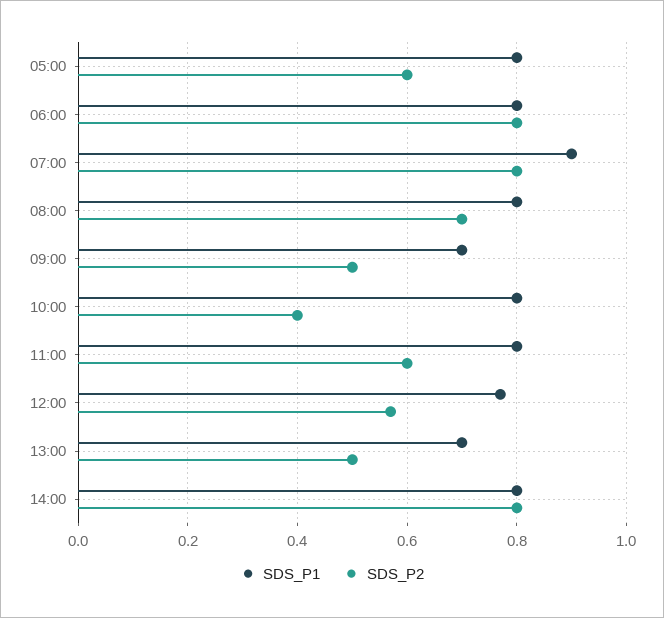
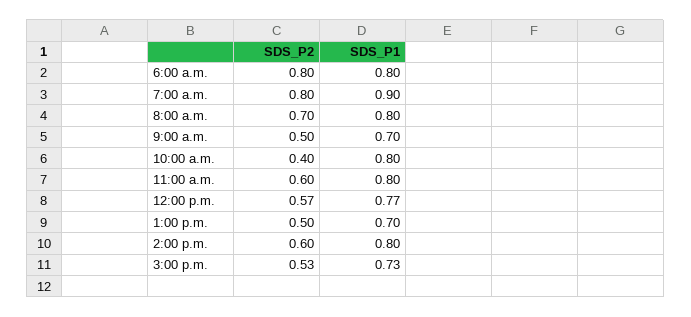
SDS_P1, 05:00: 0.8 -> none
SDS_P2, 05:00: 0.6 -> none
SDS_P2, 14:00: 0.8 -> 0.6
SDS_P2, 3:00 p.m.: none -> 0.53
SDS_P1, 3:00 p.m.: none -> 0.73

